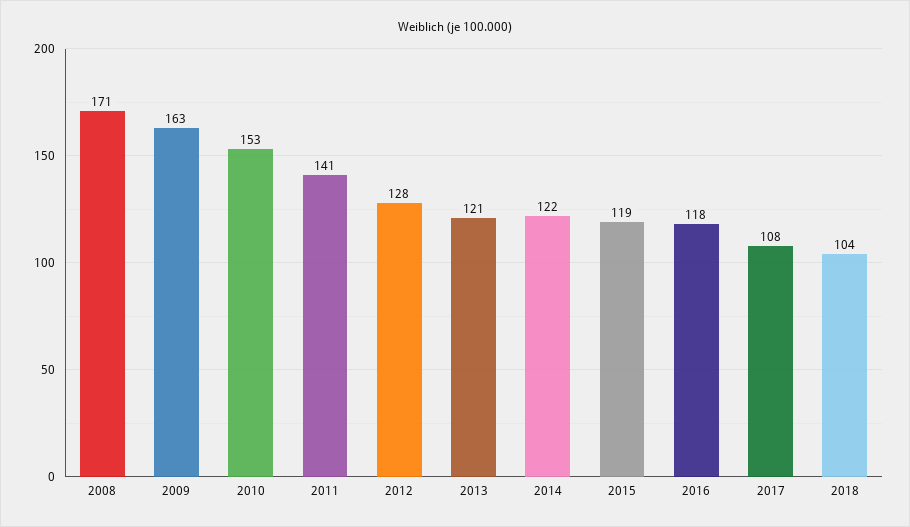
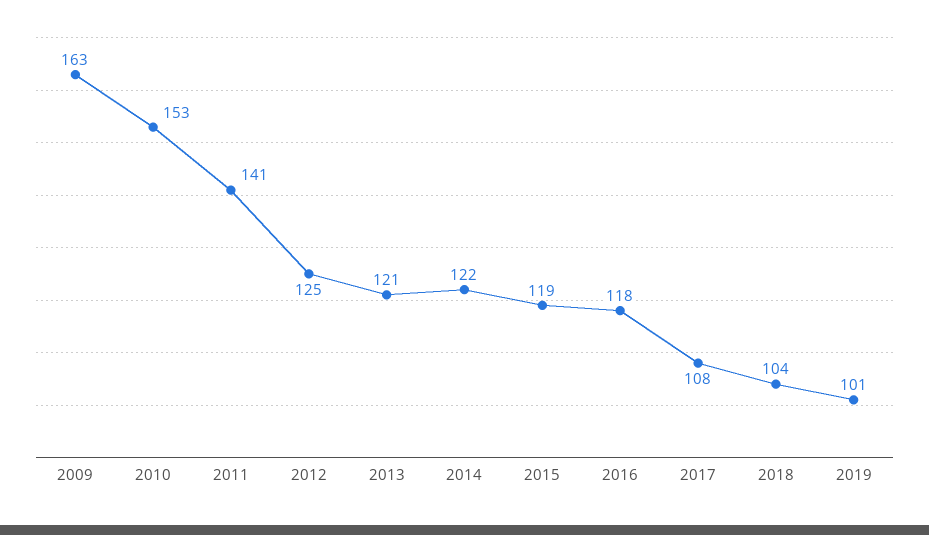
2008: 171 -> none
2012: 128 -> 125
2019: none -> 101

